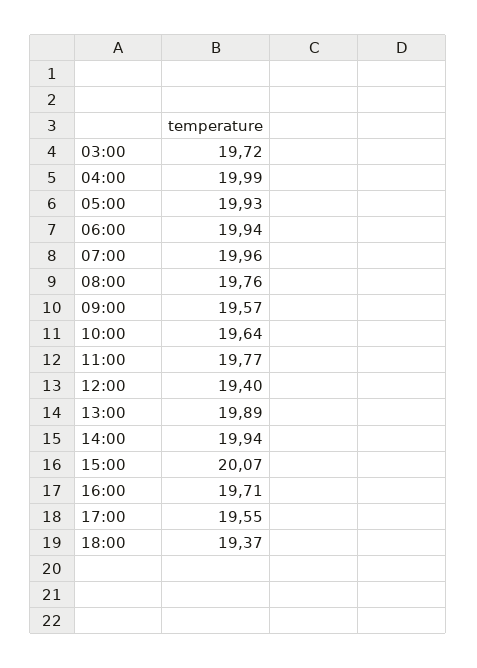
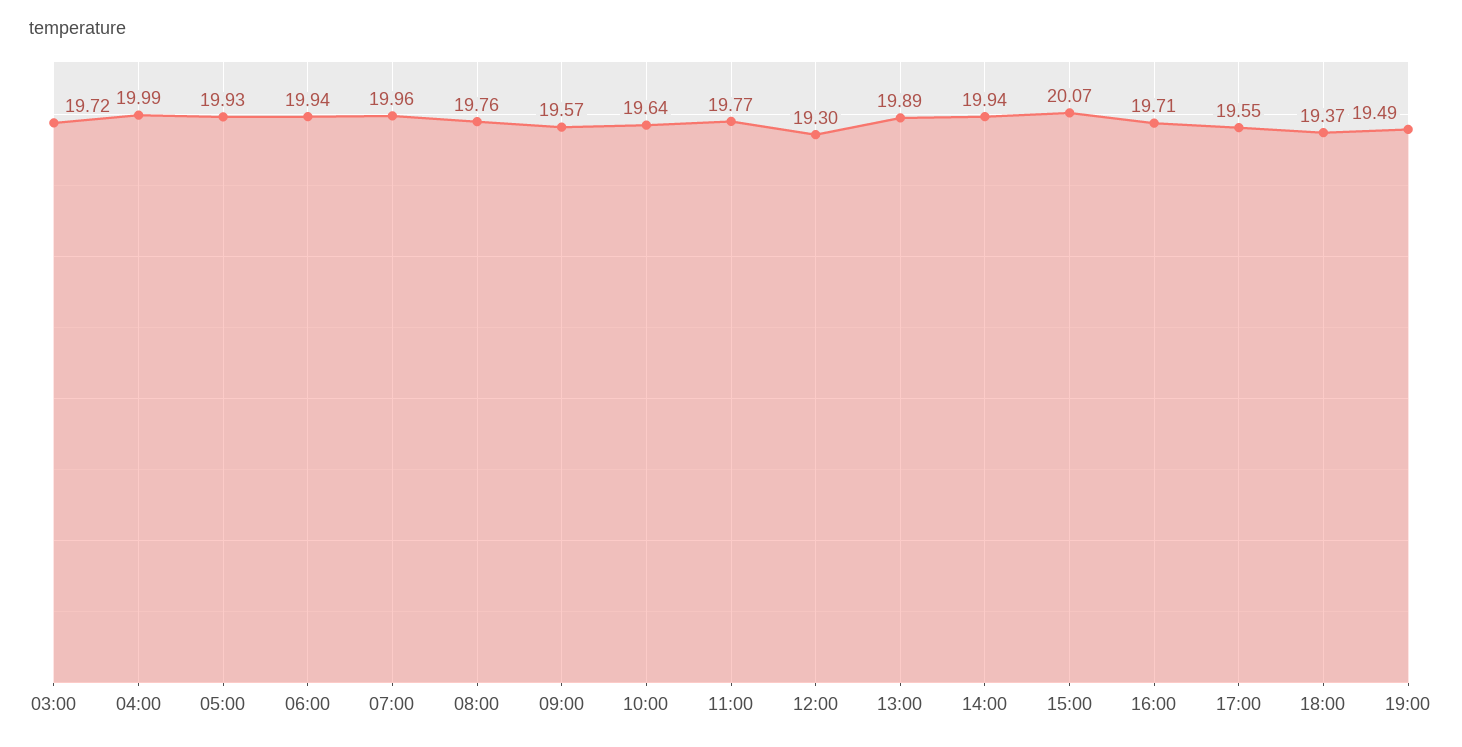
12:00: 19.4 -> 19.3
19:00: none -> 19.49

